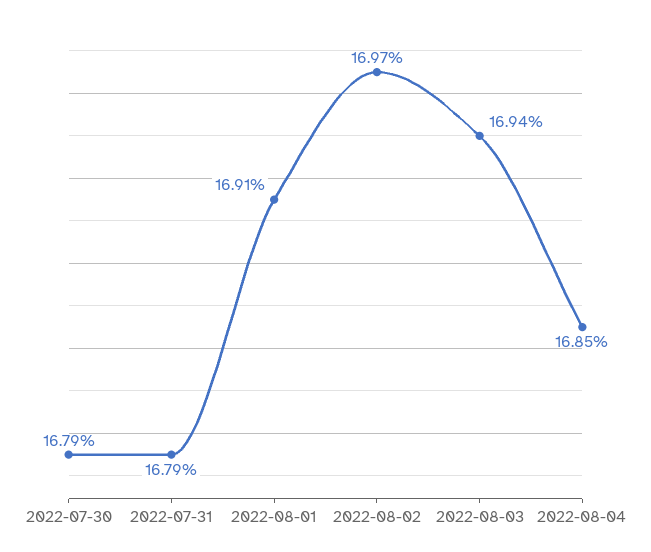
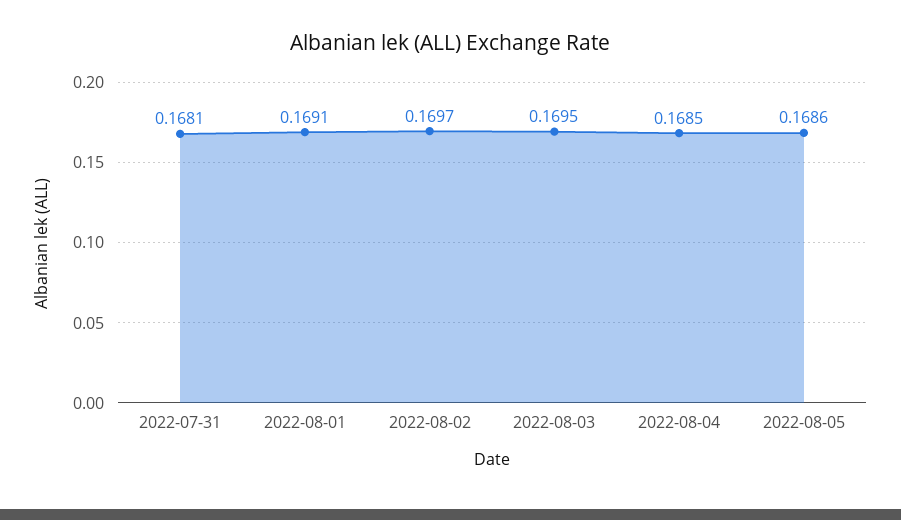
2022-07-30: 0.1679 -> none
2022-07-31: 0.1679 -> 0.1681
2022-08-03: 0.1694 -> 0.1695
2022-08-05: none -> 0.1686

